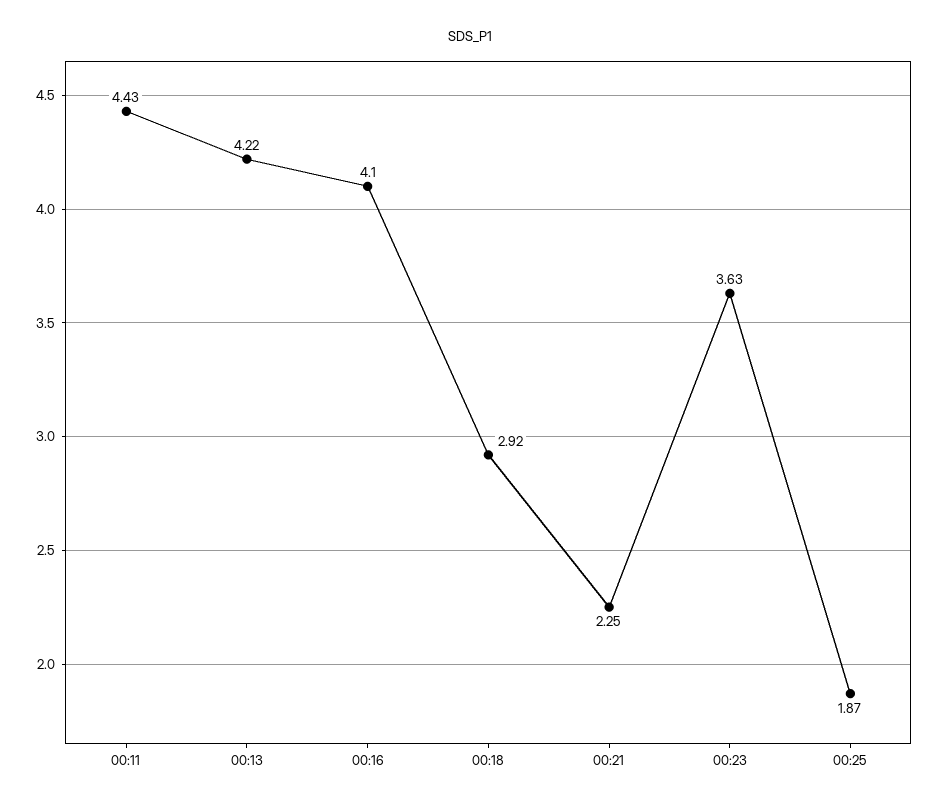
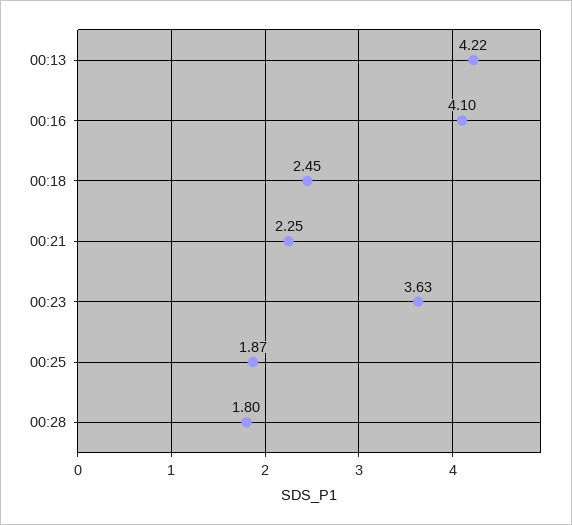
00:11: 4.43 -> none
00:18: 2.92 -> 2.45
00:28: none -> 1.8

